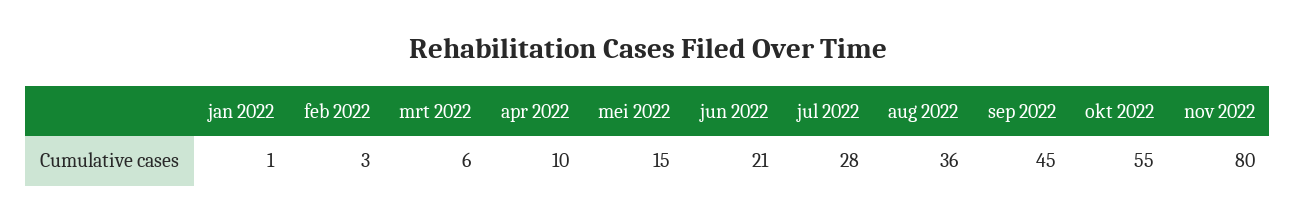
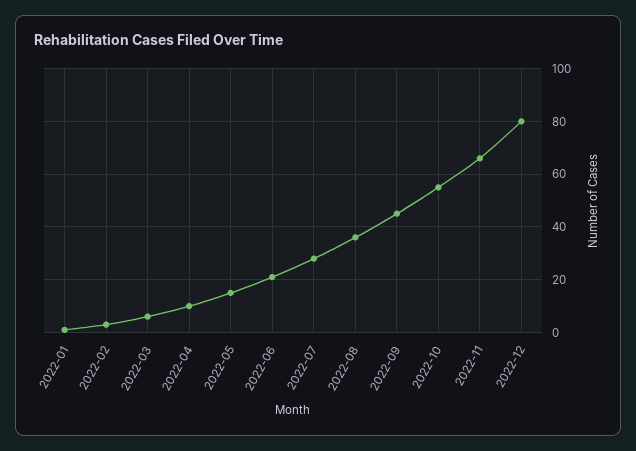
nov 2022: 80 -> 65
2022-12: none -> 80

